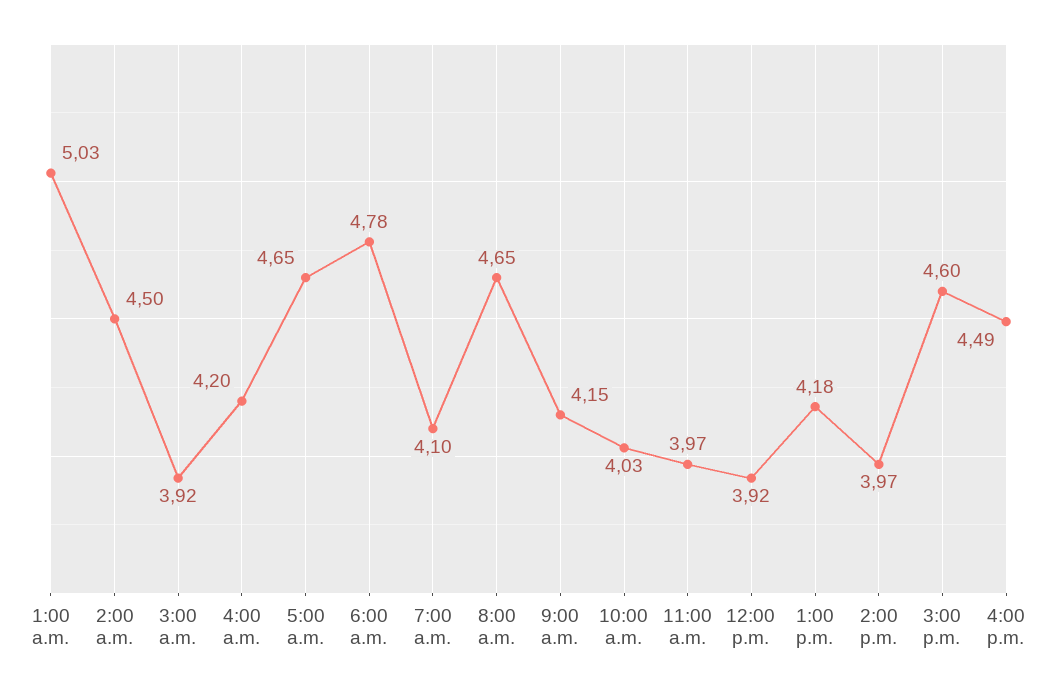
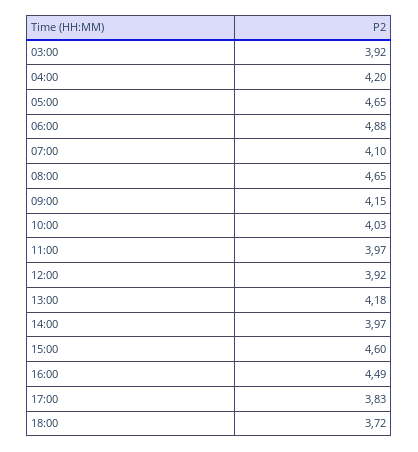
1:00 a.m.: 5.03 -> none
2:00 a.m.: 4.5 -> none
6:00 a.m.: 4.78 -> 4.88
17:00: none -> 3.83
18:00: none -> 3.72

